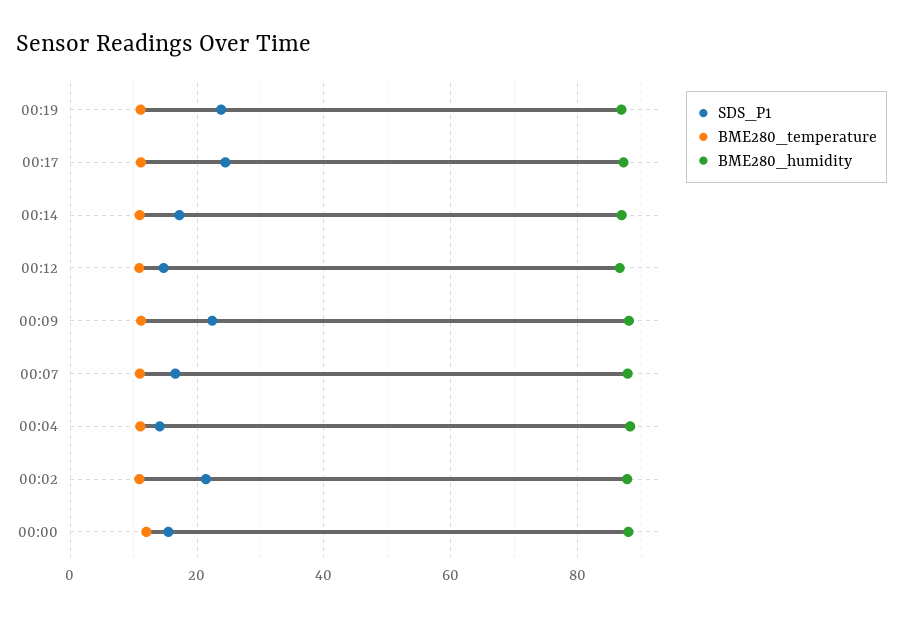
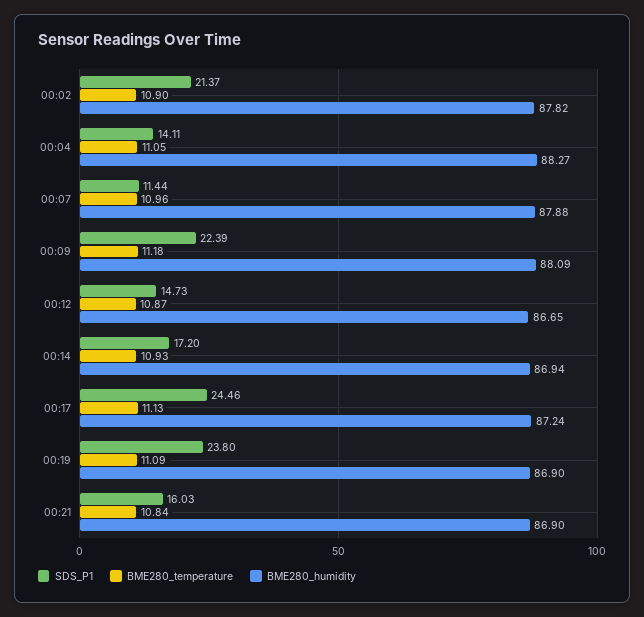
SDS_P1, 00:07: 16 -> 11.44
SDS_P1, 00:00: 16 -> none
BME280_temperature, 00:00: 12 -> none
BME280_humidity, 00:00: 88 -> none
SDS_P1, 00:21: none -> 16.03
BME280_temperature, 00:21: none -> 10.84
BME280_humidity, 00:21: none -> 86.9

